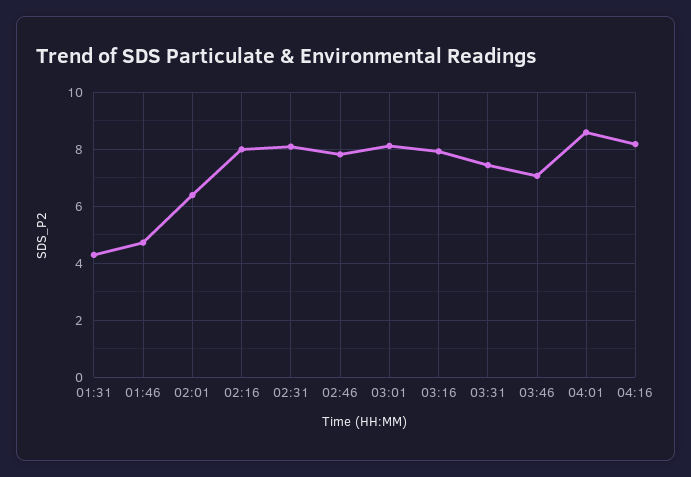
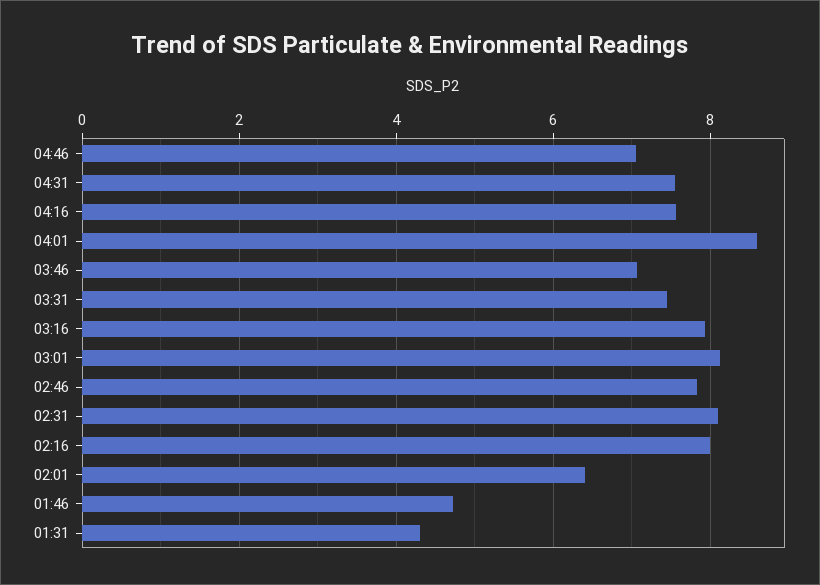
04:16: 8.25 -> 7.6
04:46: none -> 7
04:31: none -> 7.6

